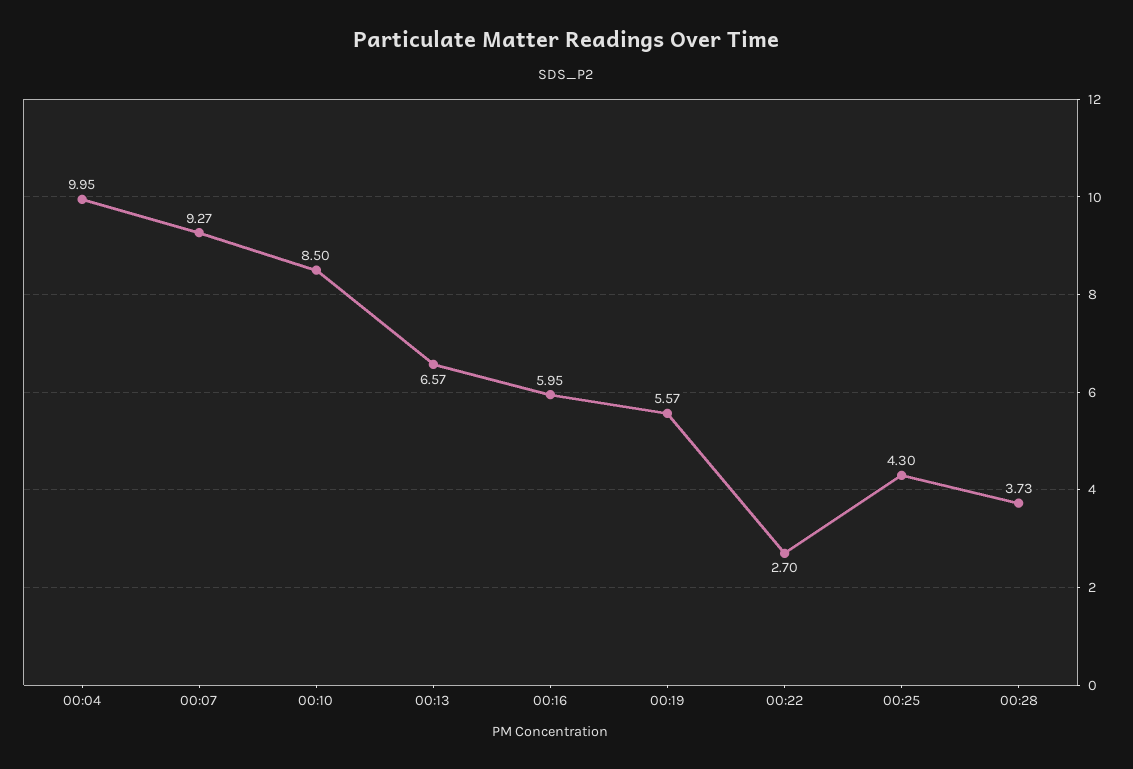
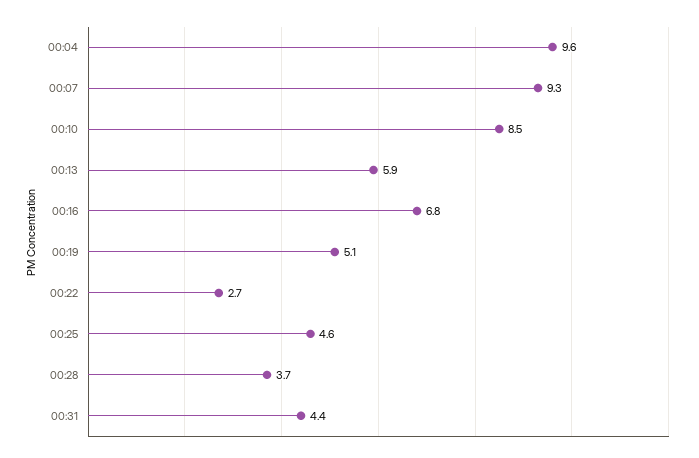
00:04: 9.95 -> 9.6
00:13: 6.57 -> 5.9
00:16: 5.95 -> 6.8
00:19: 5.57 -> 5.1
00:25: 4.3 -> 4.6
00:31: none -> 4.4

